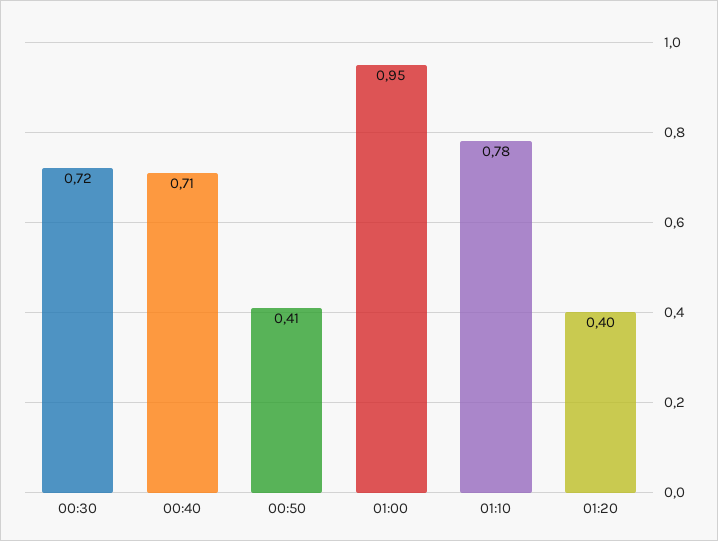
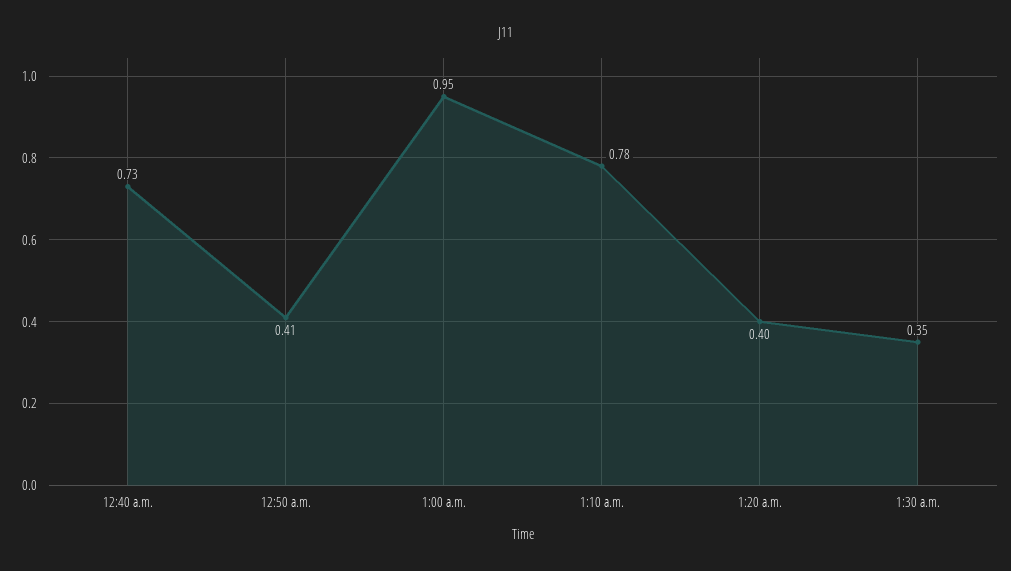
00:30: 0.72 -> none
00:40: 0.71 -> 0.73
1:30 a.m.: none -> 0.35

